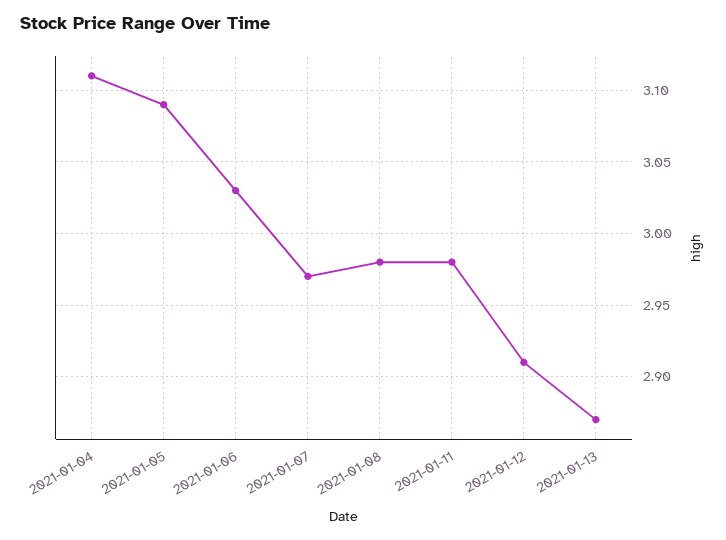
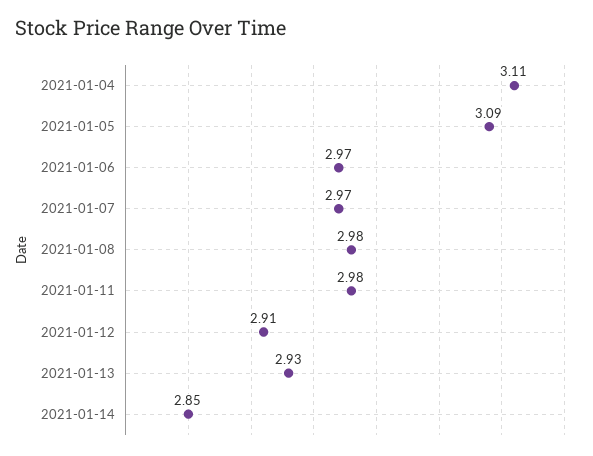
2021-01-06: 3.03 -> 2.97
2021-01-13: 2.87 -> 2.93
2021-01-14: none -> 2.85

